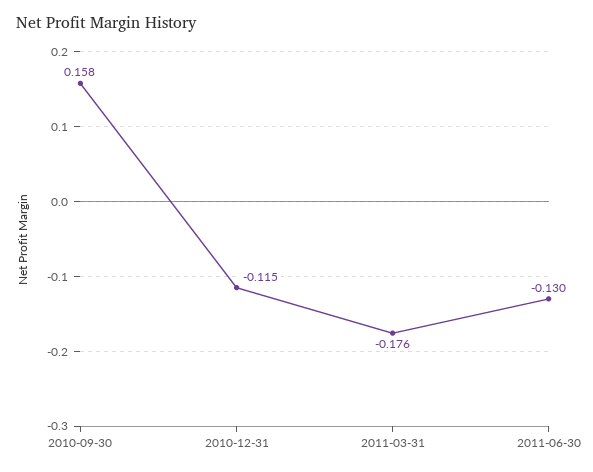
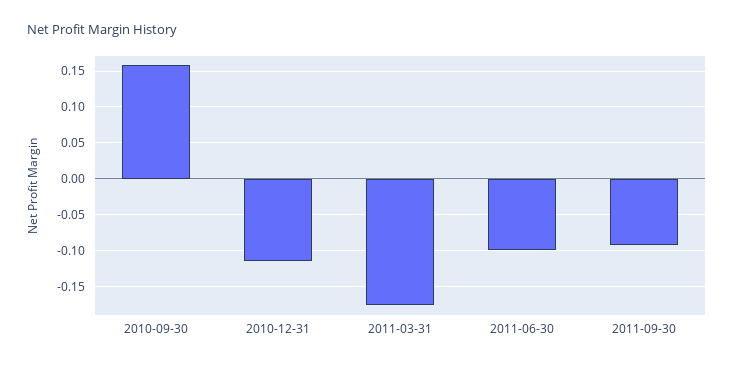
2011-06-30: -0.13 -> -0.1
2011-09-30: none -> -0.09

